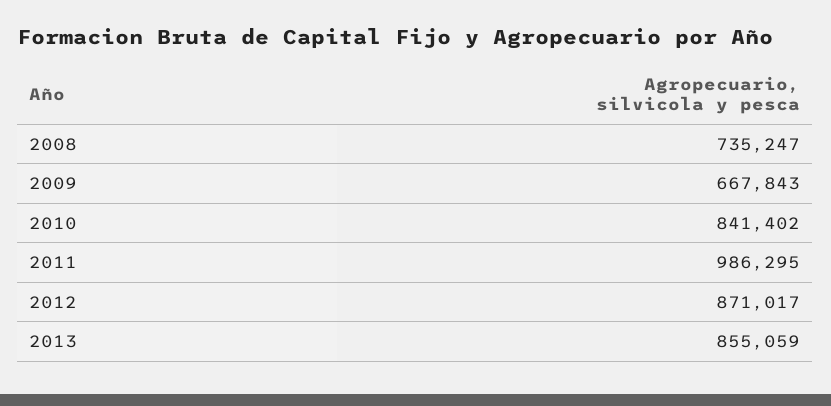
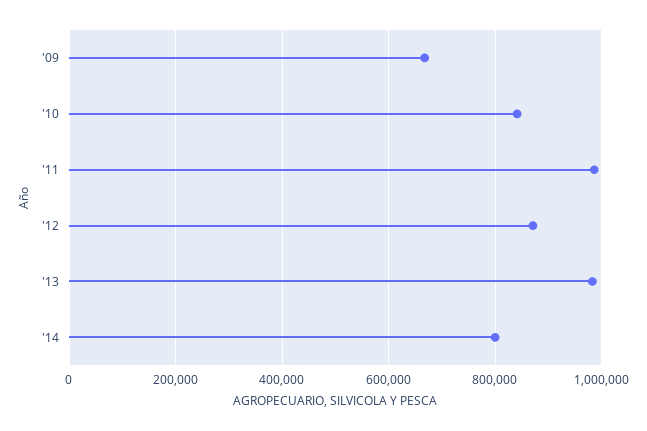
2008: 735247 -> none
2013: 855059 -> 980000
'14: none -> 800000

